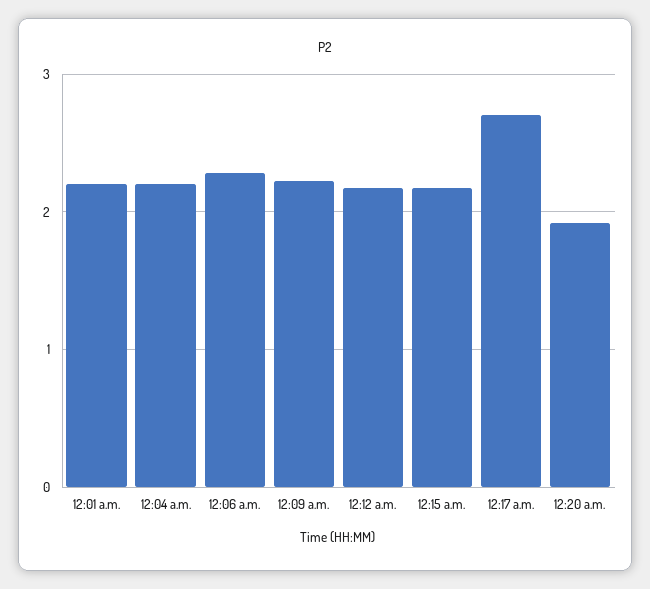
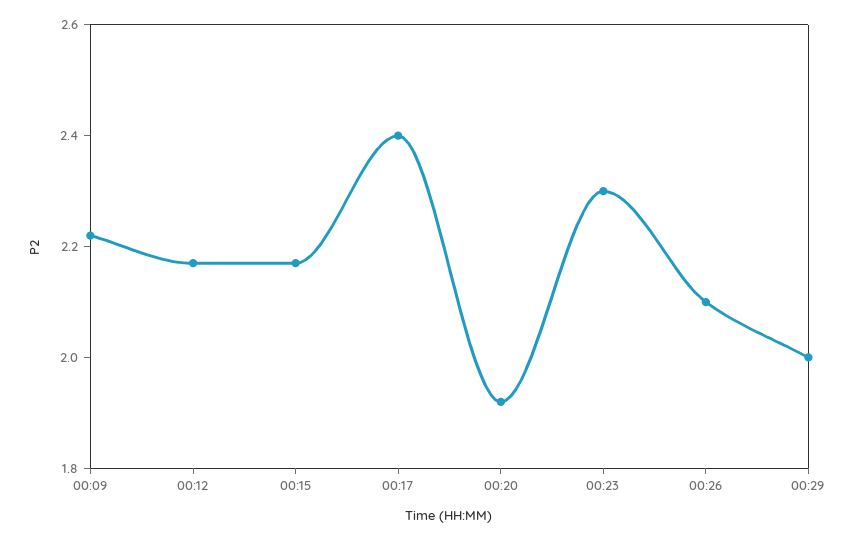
12:01 a.m.: 2.2 -> none
12:04 a.m.: 2.2 -> none
12:06 a.m.: 2.3 -> none
12:17 a.m.: 2.7 -> 2.4
00:23: none -> 2.3
00:26: none -> 2.1
00:29: none -> 2

